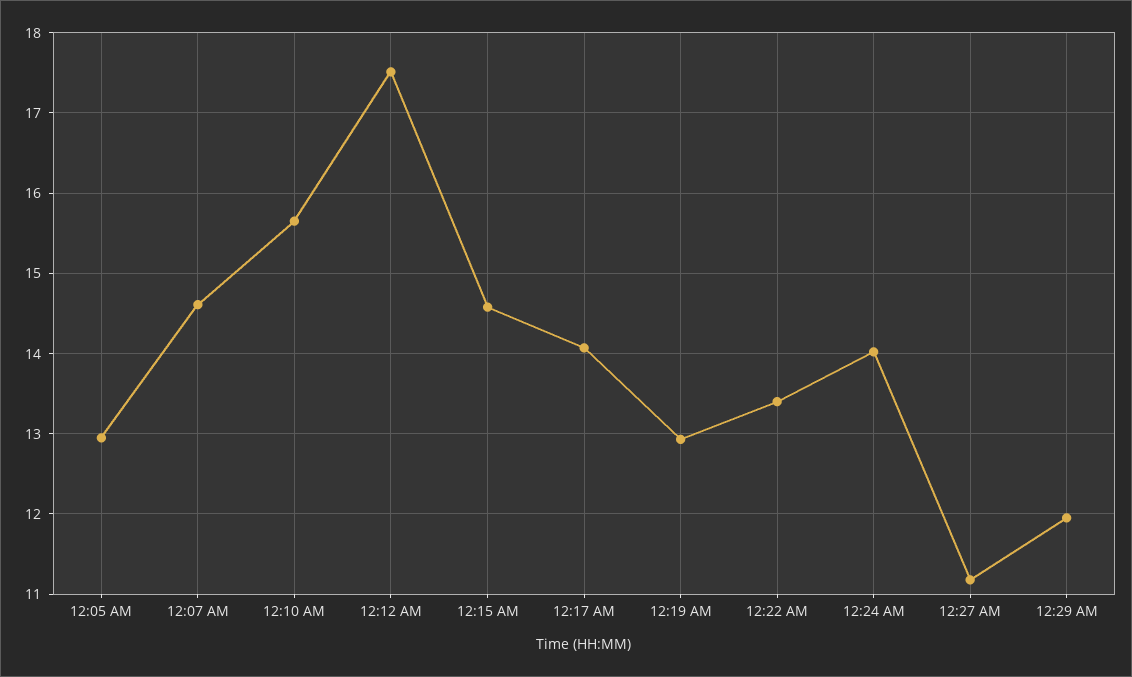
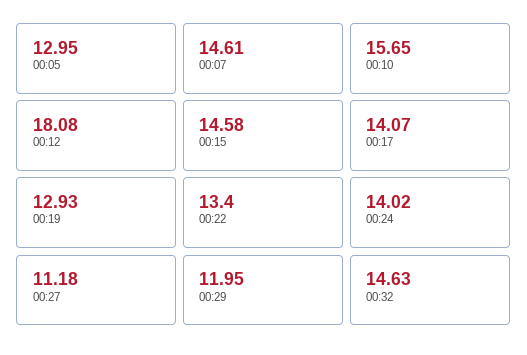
12:12 AM: 17.5 -> 18.08
00:32: none -> 14.63

